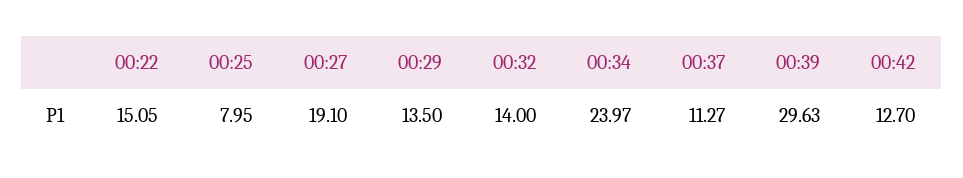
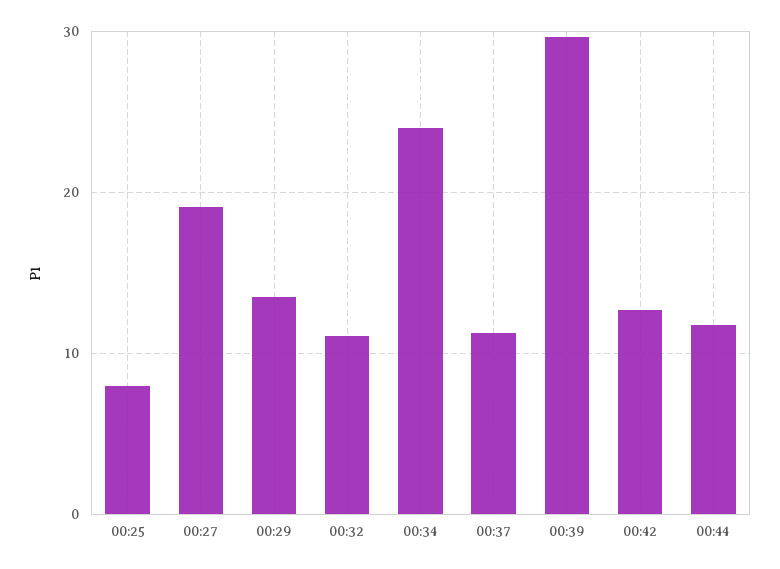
00:22: 15.05 -> none
00:32: 14 -> 11
00:44: none -> 12

